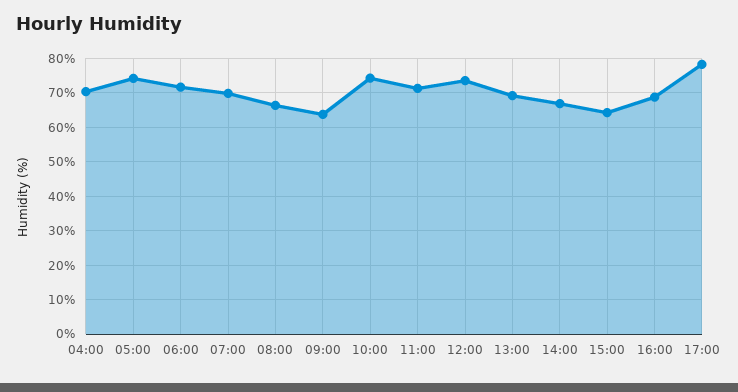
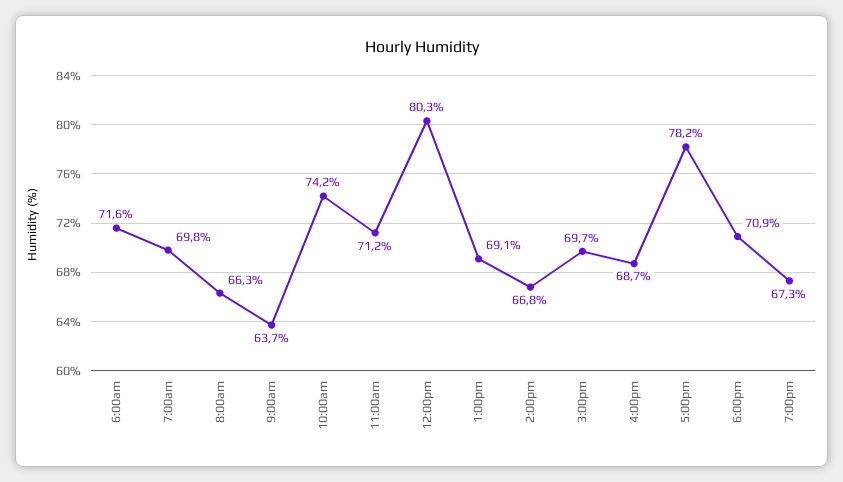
04:00: 70 -> none
05:00: 74 -> none
12:00: 74 -> 80.3
15:00: 64 -> 69.7
6:00pm: none -> 70.9
7:00pm: none -> 67.3

